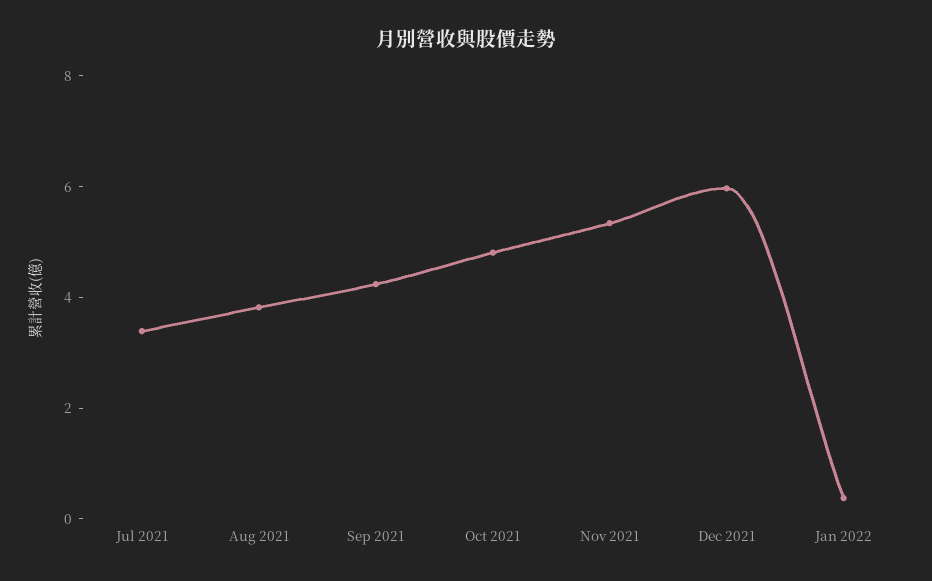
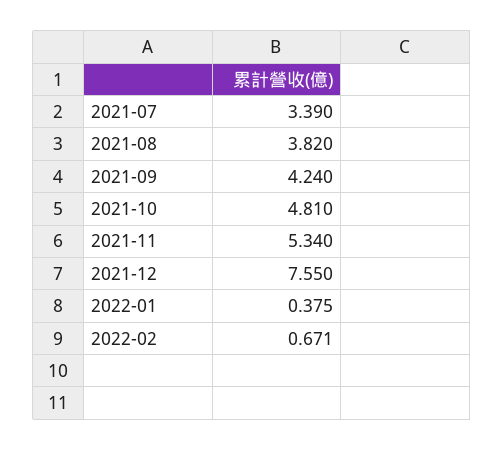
Dec 2021: 6 -> 7.55
2022-02: none -> 0.671

